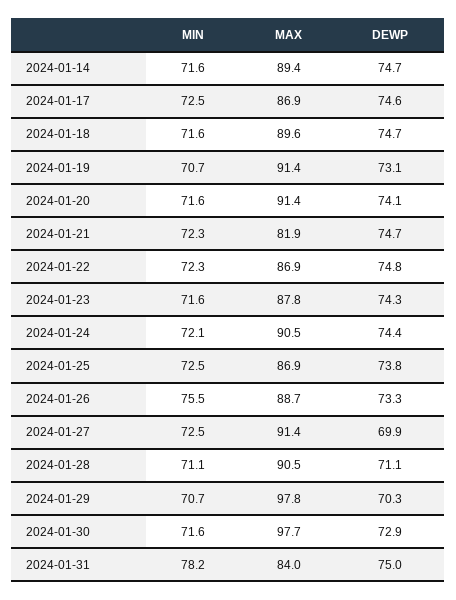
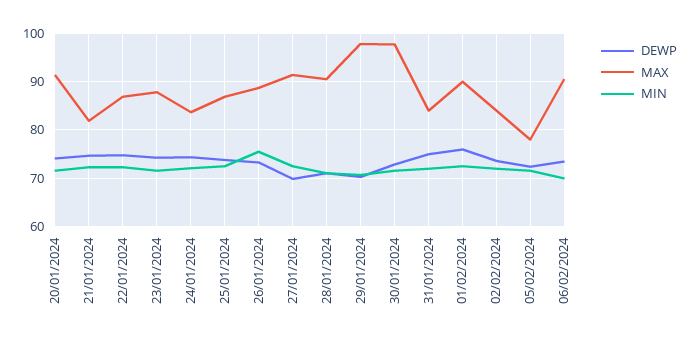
MIN, 2024-01-14: 71.6 -> none
MAX, 2024-01-14: 89.4 -> none
DEWP, 2024-01-14: 74.7 -> none
MIN, 2024-01-17: 72.5 -> none
MAX, 2024-01-17: 86.9 -> none
DEWP, 2024-01-17: 74.6 -> none
MIN, 2024-01-18: 71.6 -> none
MAX, 2024-01-18: 89.6 -> none
DEWP, 2024-01-18: 74.7 -> none
MIN, 2024-01-19: 70.7 -> none
MAX, 2024-01-19: 91.4 -> none
DEWP, 2024-01-19: 73.1 -> none
MAX, 2024-01-24: 90.5 -> 84
MIN, 2024-01-31: 78.2 -> 72
DEWP, 01/02/2024: none -> 76
MAX, 01/02/2024: none -> 90
MIN, 01/02/2024: none -> 72
DEWP, 02/02/2024: none -> 74
MAX, 02/02/2024: none -> 84
MIN, 02/02/2024: none -> 72
DEWP, 05/02/2024: none -> 72
MAX, 05/02/2024: none -> 78
MIN, 05/02/2024: none -> 72
DEWP, 06/02/2024: none -> 74
MAX, 06/02/2024: none -> 90
MIN, 06/02/2024: none -> 70

